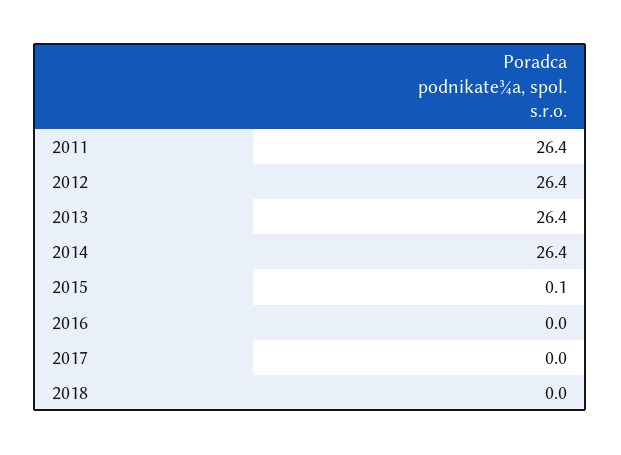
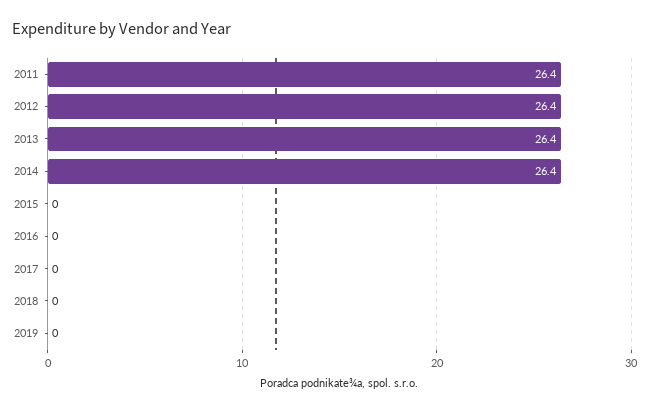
2015: 0.1 -> 0
2019: none -> 0

